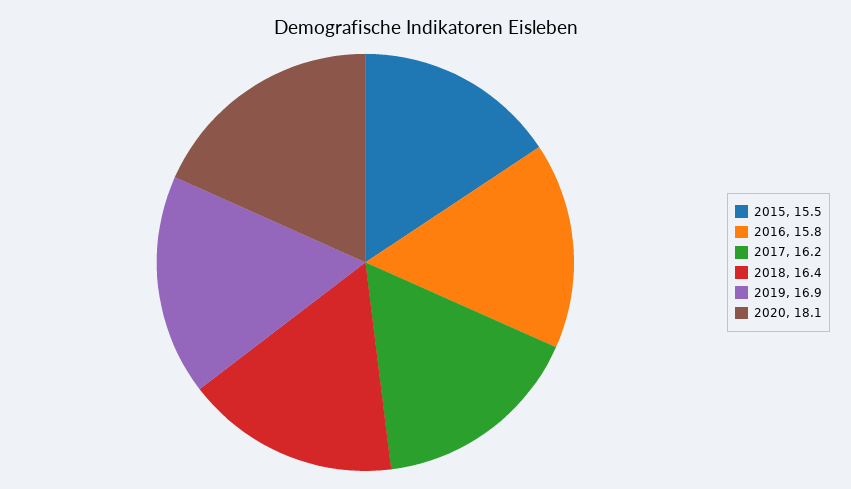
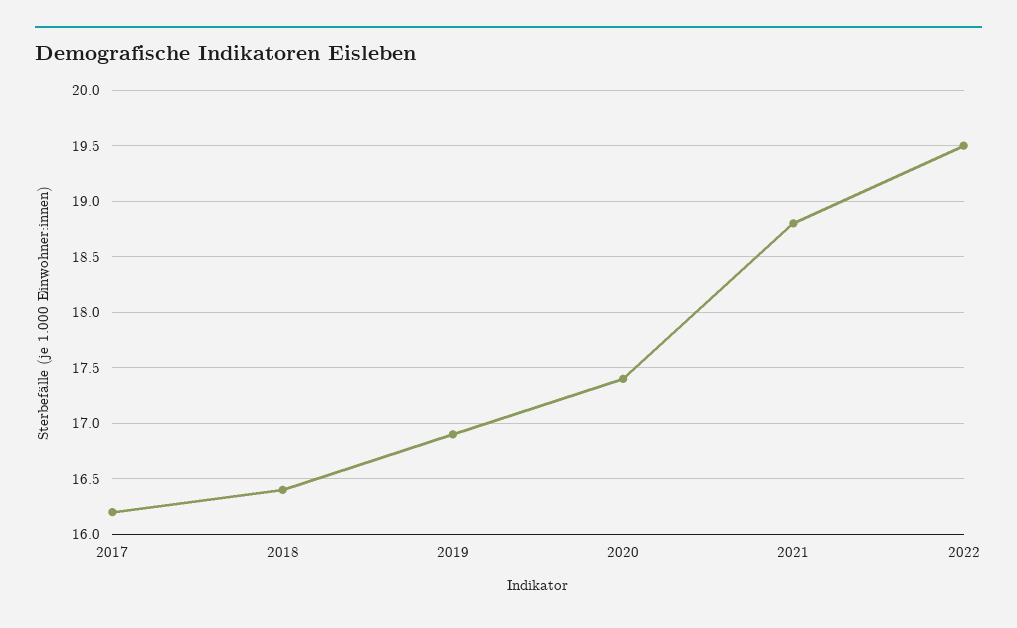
2015: 15.5 -> none
2016: 15.8 -> none
2020: 18.1 -> 17.4
2021: none -> 18.8
2022: none -> 19.5

